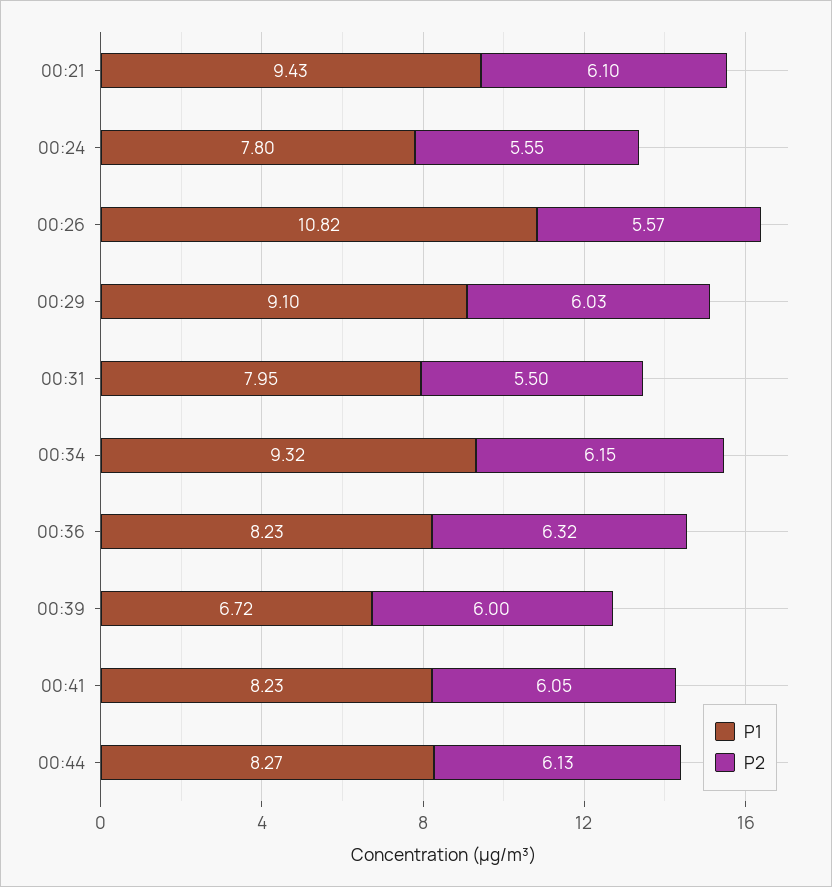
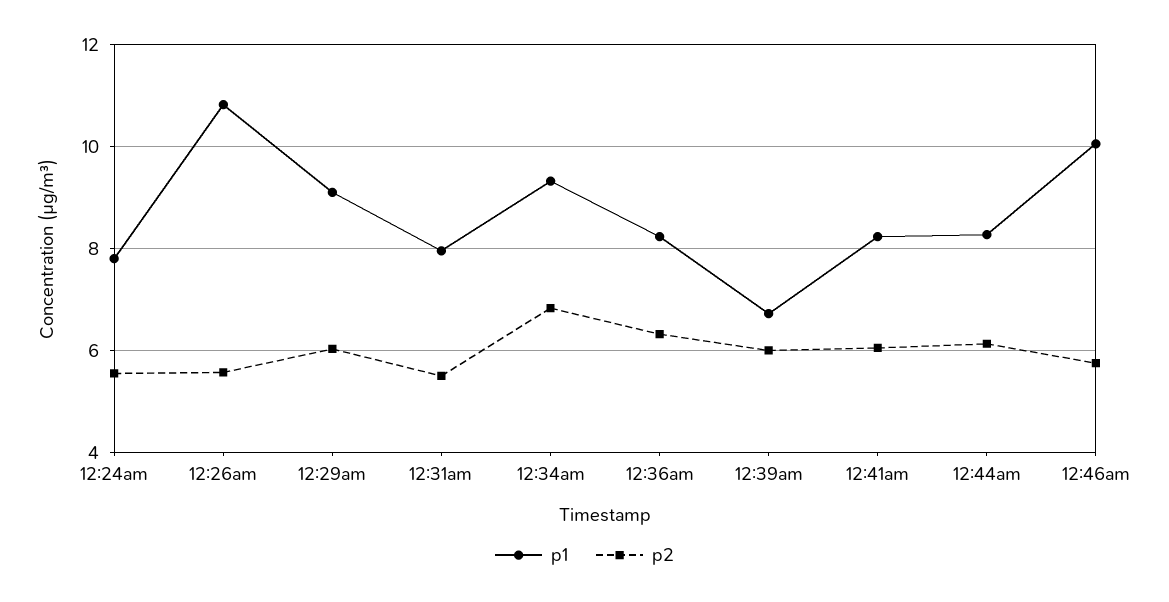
P1, 00:21: 9.43 -> none
P2, 00:21: 6.1 -> none
P2, 00:34: 6.15 -> 6.8
P1, 12:46am: none -> 10
P2, 12:46am: none -> 5.8

